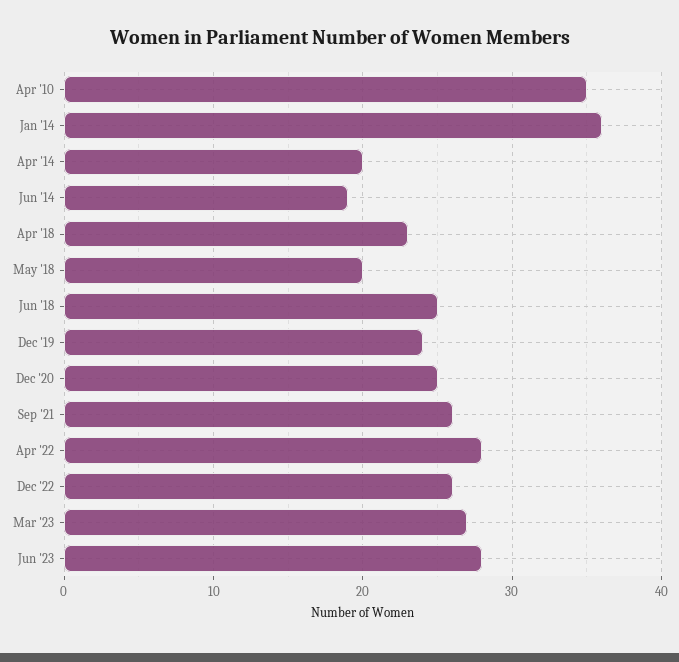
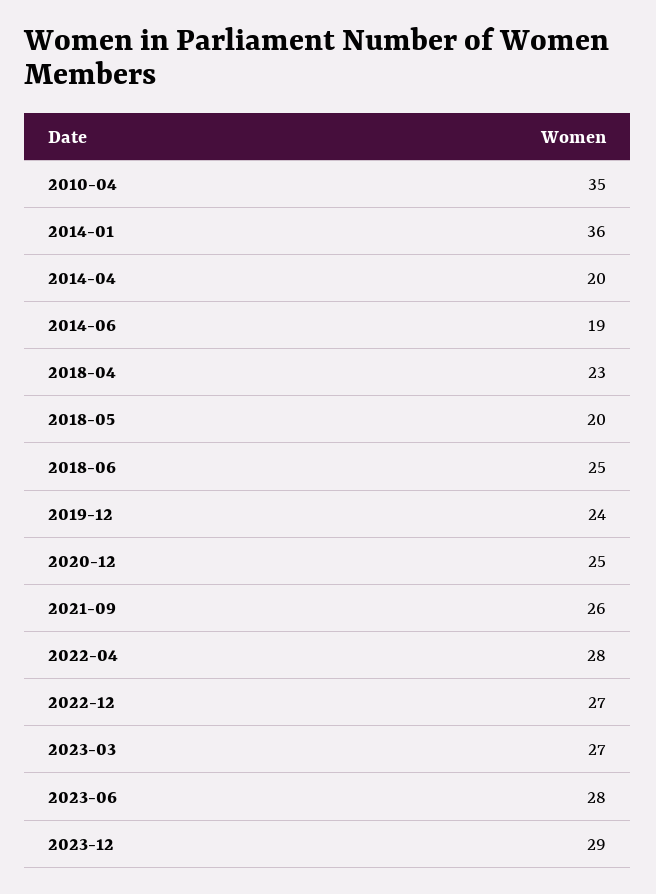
Dec '22: 26 -> 27
2023-12: none -> 29

